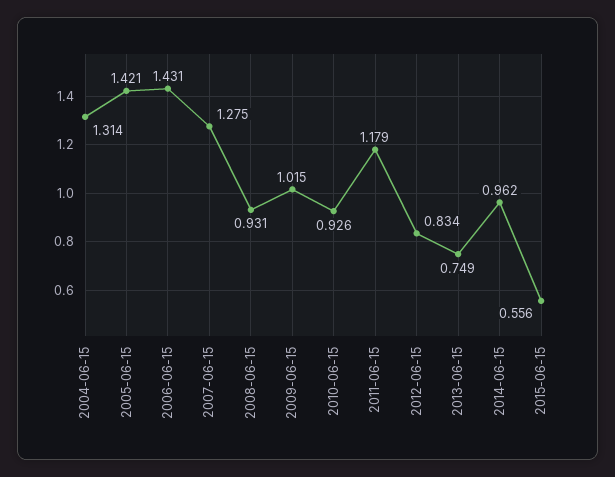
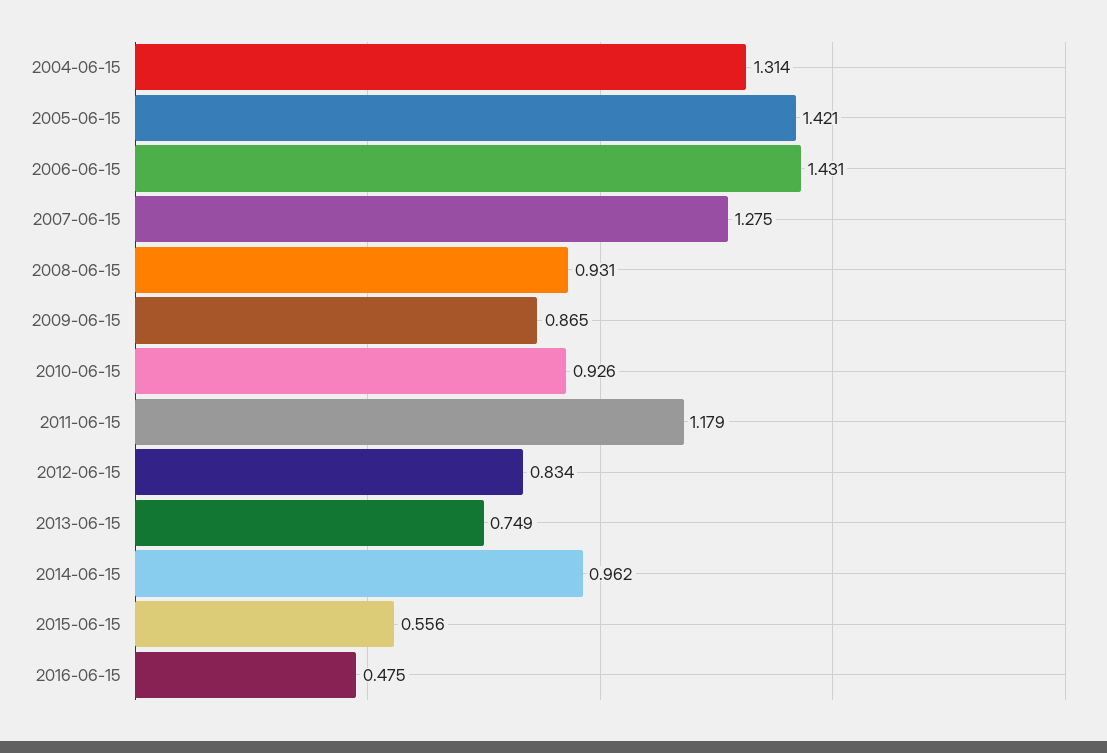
2009-06-15: 1.015 -> 0.865
2016-06-15: none -> 0.475

